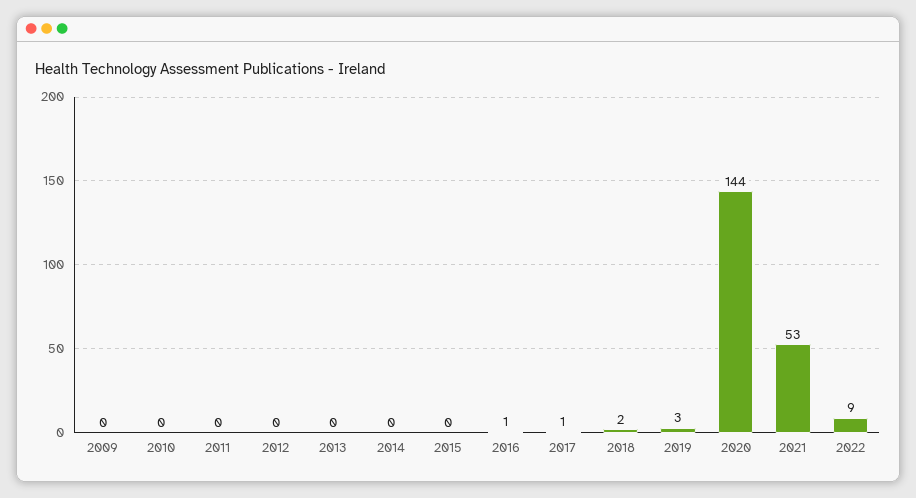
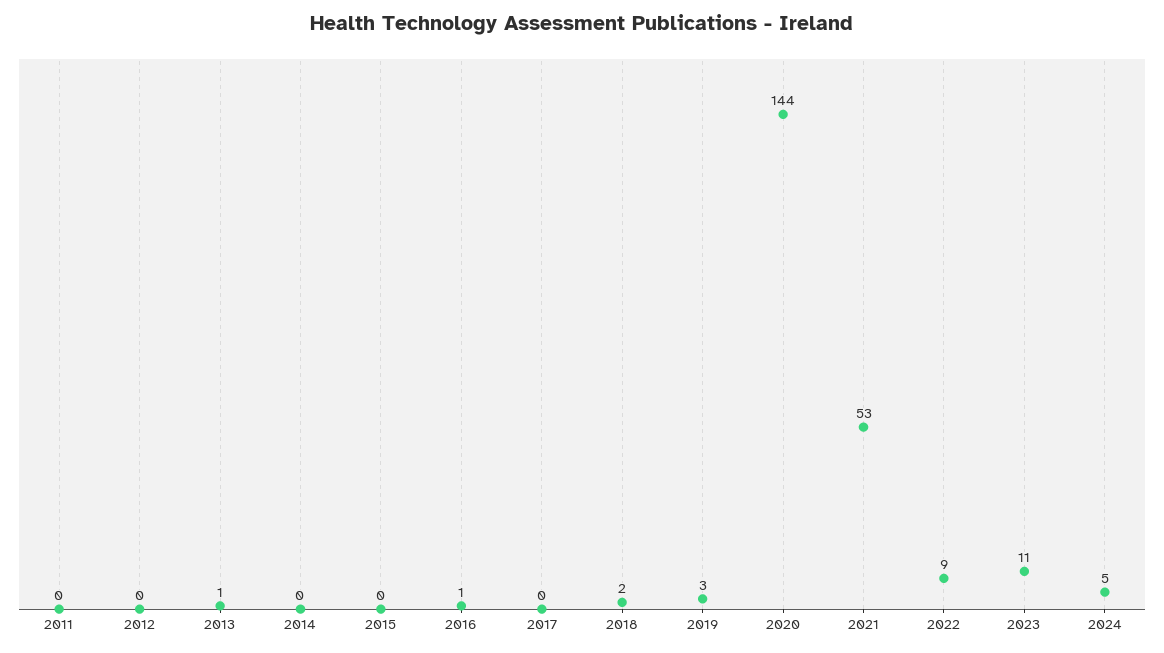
2009: 0 -> none
2010: 0 -> none
2013: 0 -> 1
2017: 1 -> 0
2023: none -> 11
2024: none -> 5

